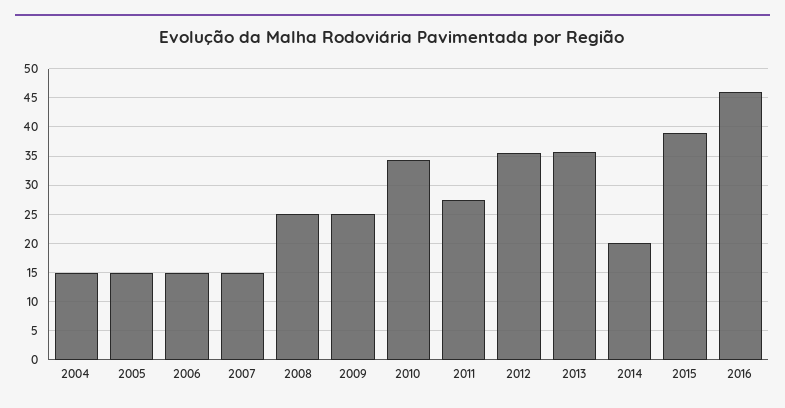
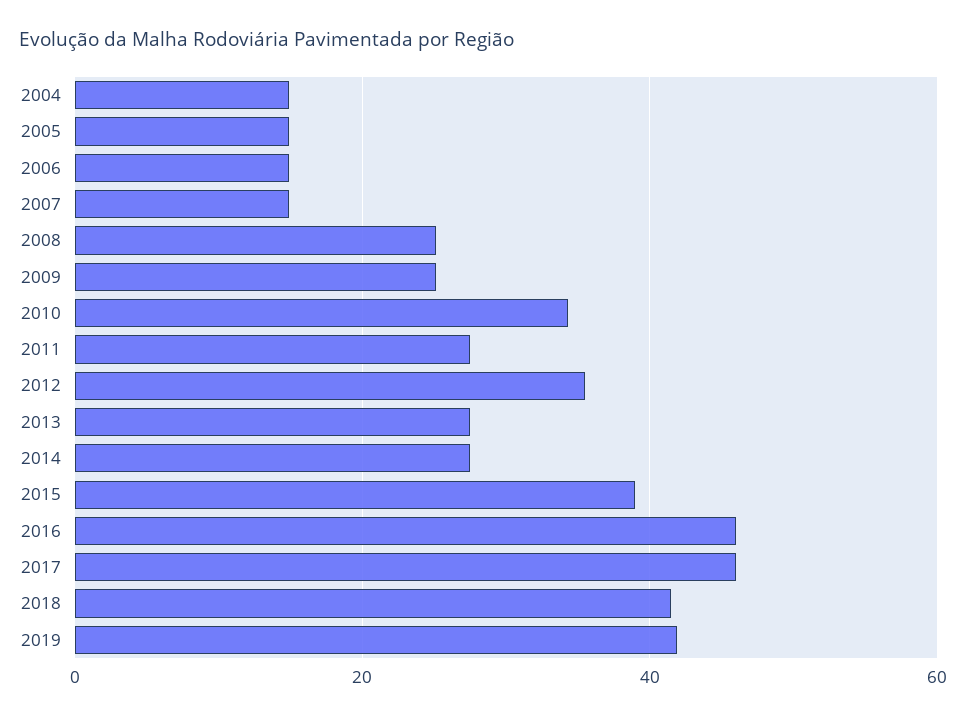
2013: 35 -> 28
2014: 20 -> 28
2017: none -> 46
2018: none -> 42
2019: none -> 42

